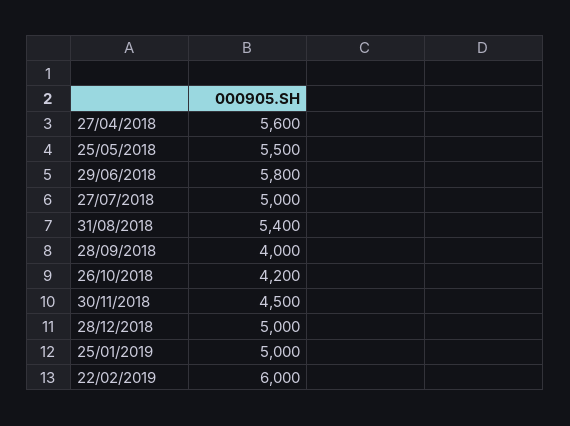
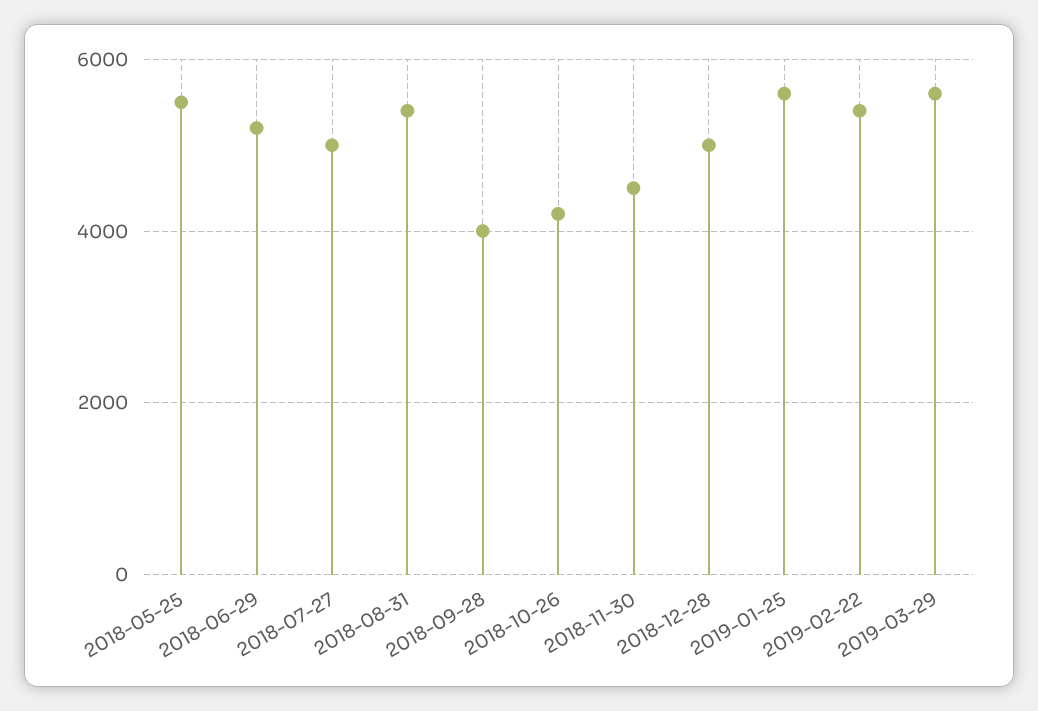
27/04/2018: 5600 -> none
29/06/2018: 5800 -> 5200
25/01/2019: 5000 -> 5600
22/02/2019: 6000 -> 5400
2019-03-29: none -> 5600

